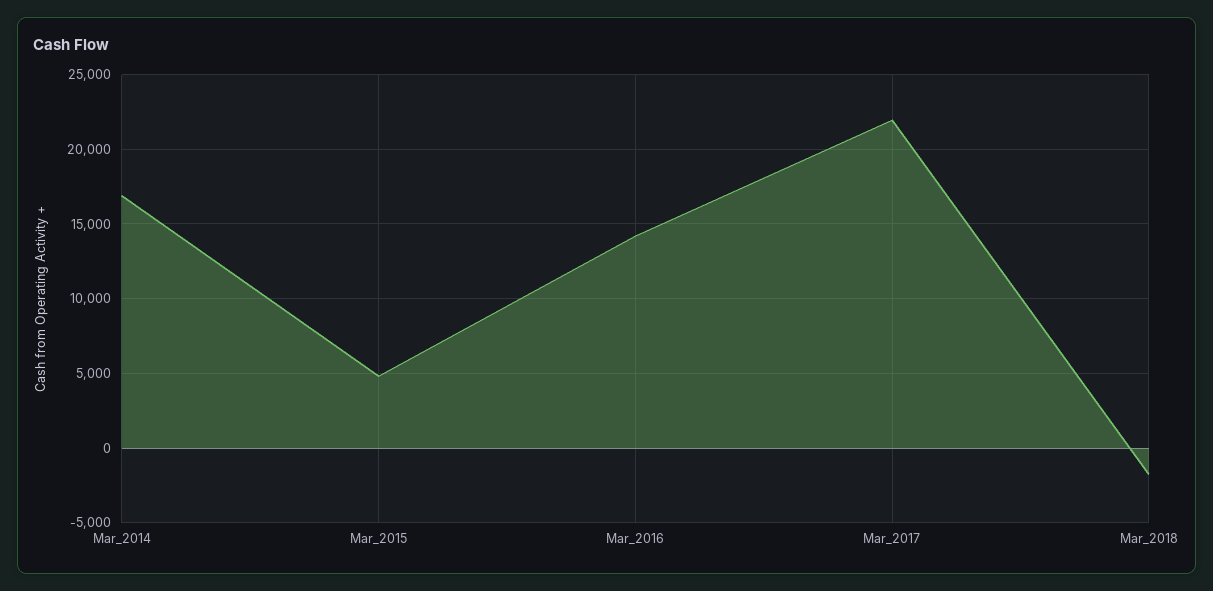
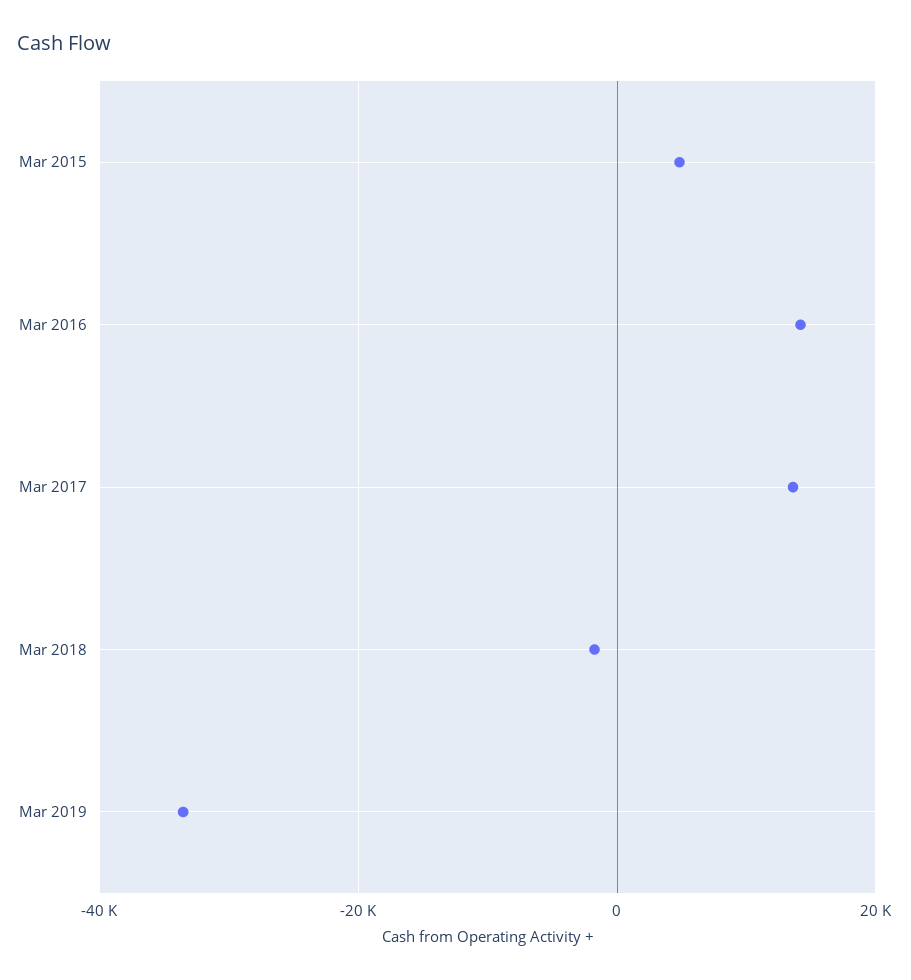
Mar_2014: 17000 -> none
Mar_2017: 22000 -> 14000
Mar 2019: none -> -34000

